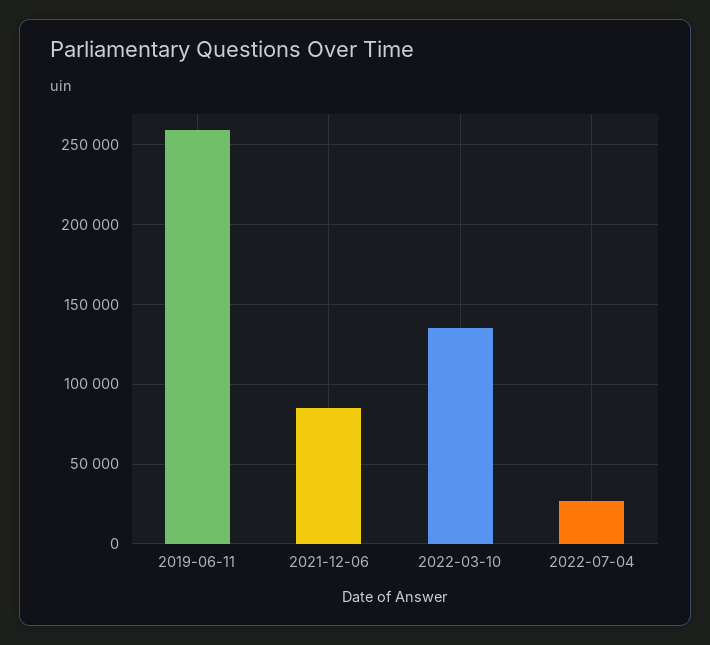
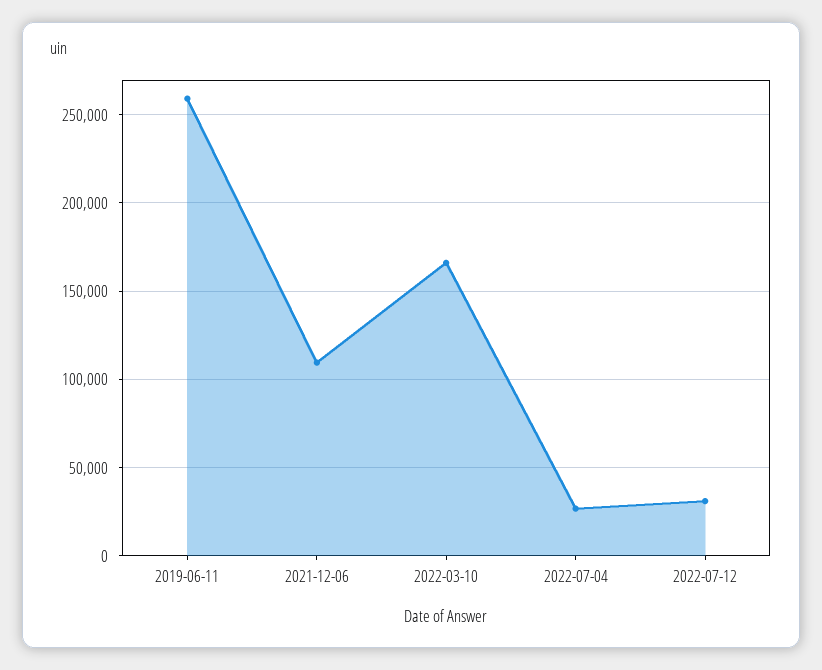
2021-12-06: 85000 -> 110000
2022-03-10: 135000 -> 165000
2022-07-12: none -> 30000

